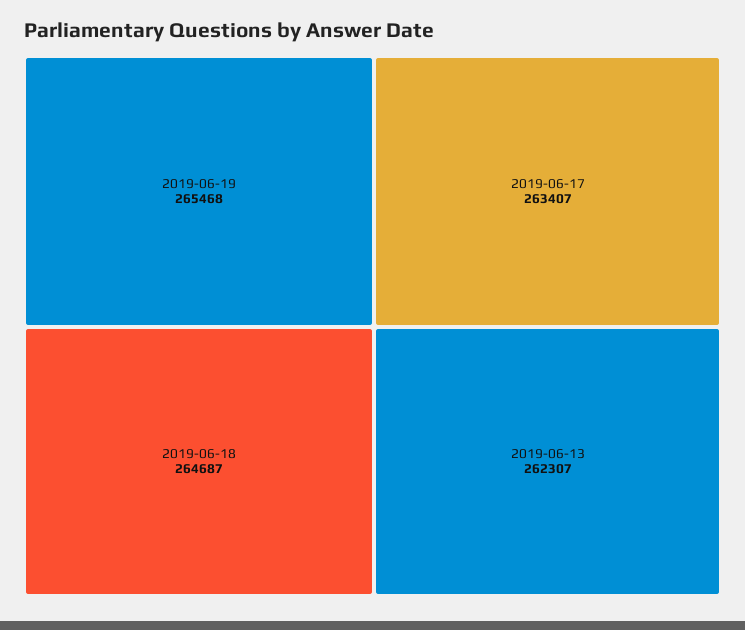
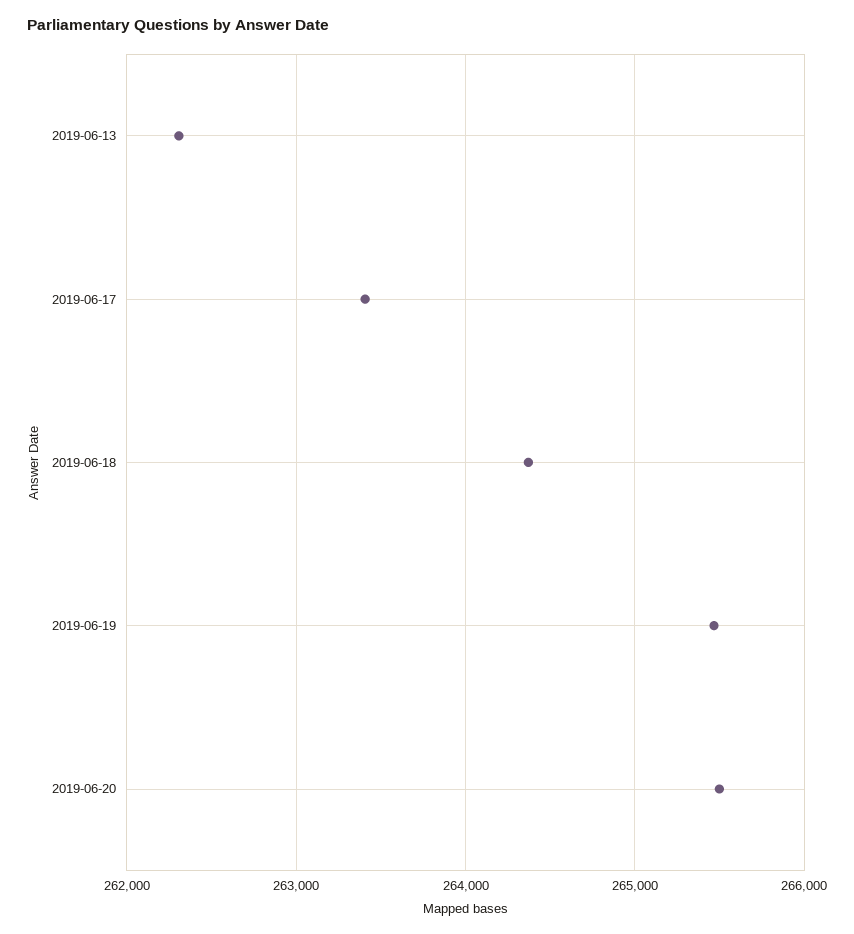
2019-06-18: 264687 -> 264400
2019-06-20: none -> 265500

